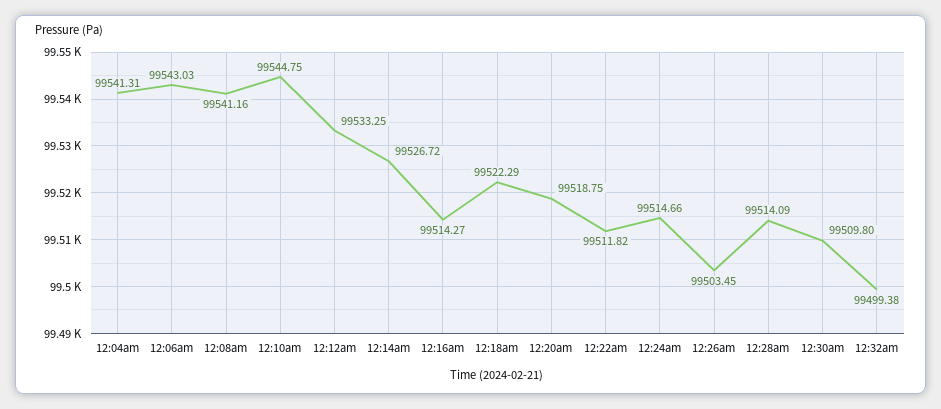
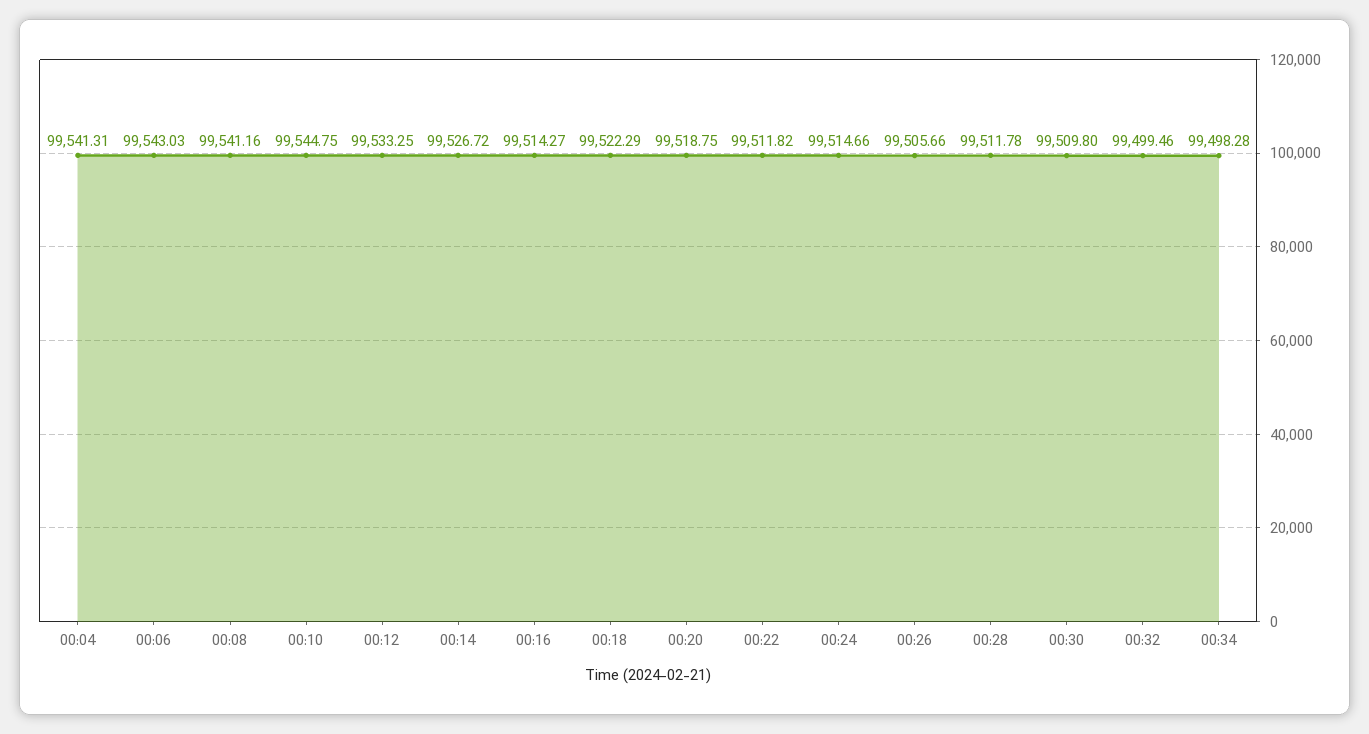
12:26am: 99503.45 -> 99505.66
12:28am: 99514.09 -> 99511.78
12:32am: 99499.38 -> 99499.46
00:34: none -> 99498.28

